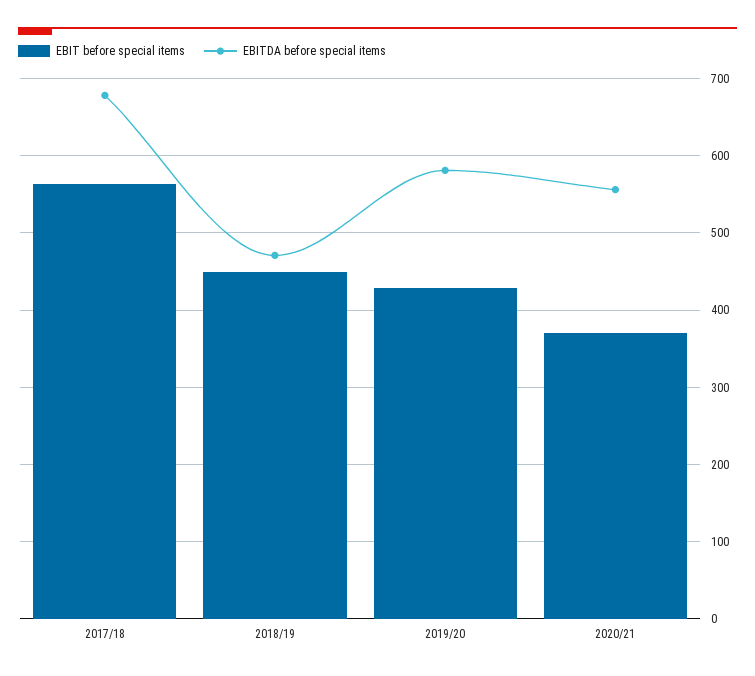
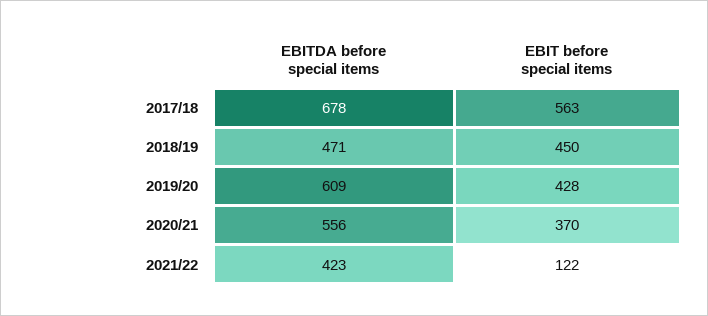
EBITDA before special items, 2019/20: 580 -> 609
EBITDA before special items, 2021/22: none -> 423
EBIT before special items, 2021/22: none -> 122

